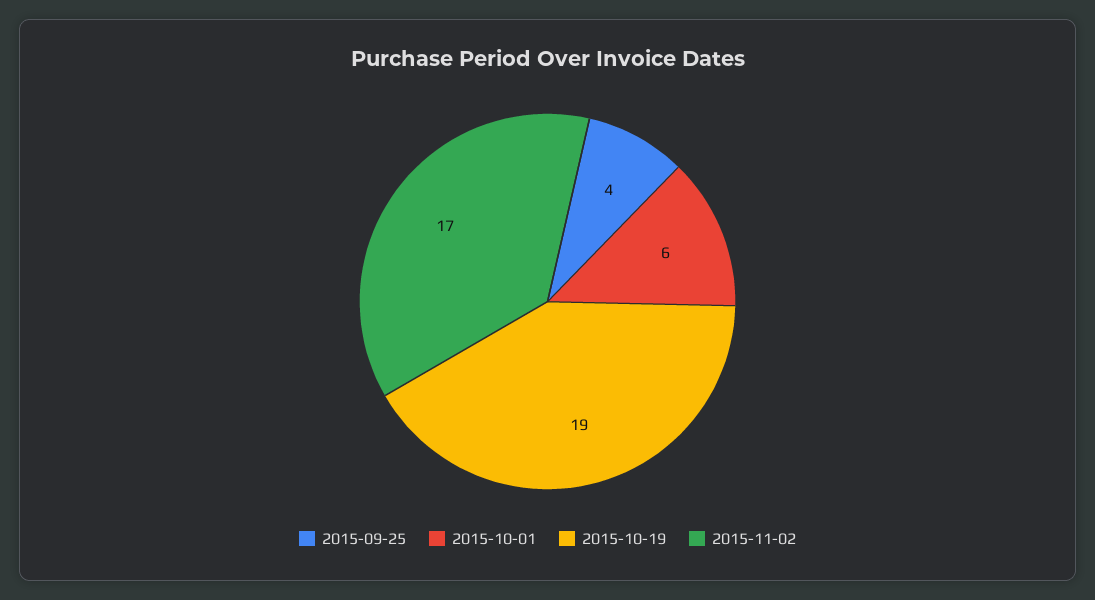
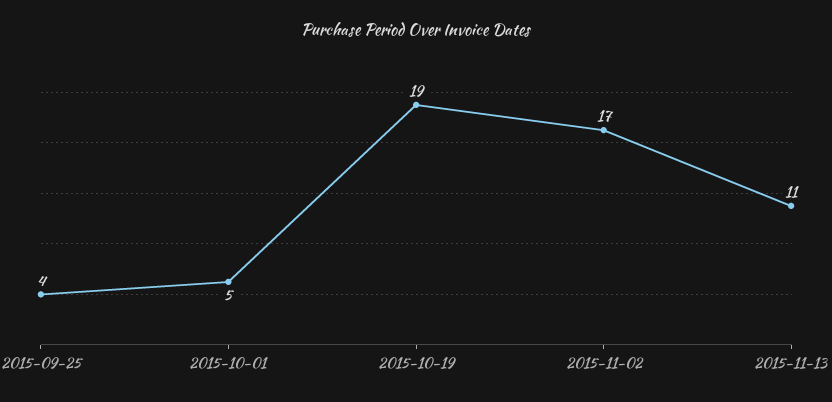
2015-10-01: 6 -> 5
2015-11-13: none -> 11

